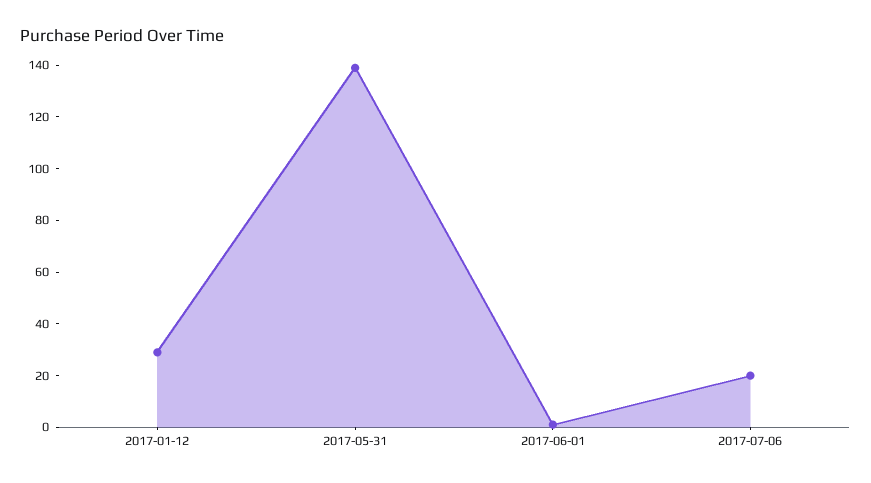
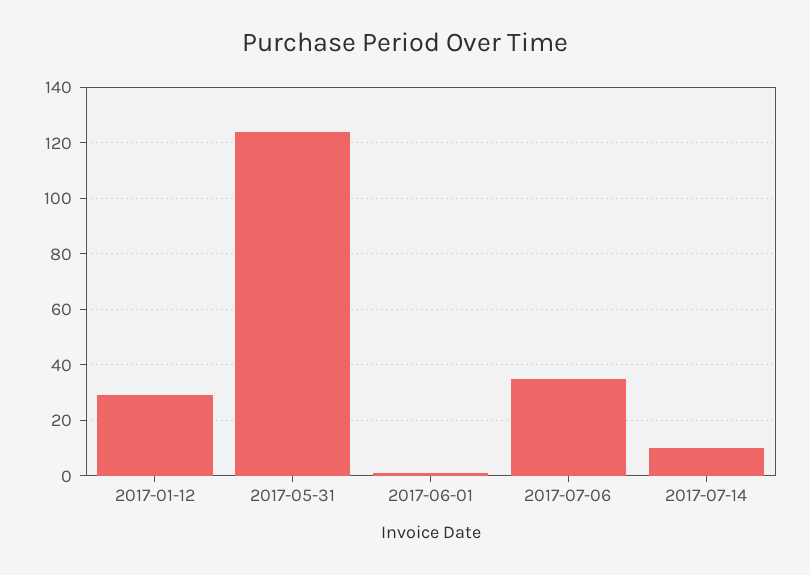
2017-05-31: 140 -> 125
2017-07-06: 20 -> 35
2017-07-14: none -> 10

